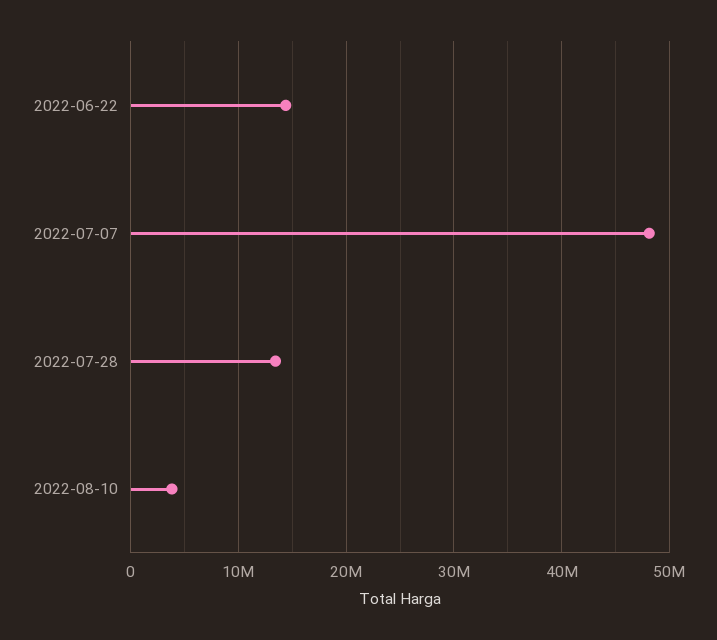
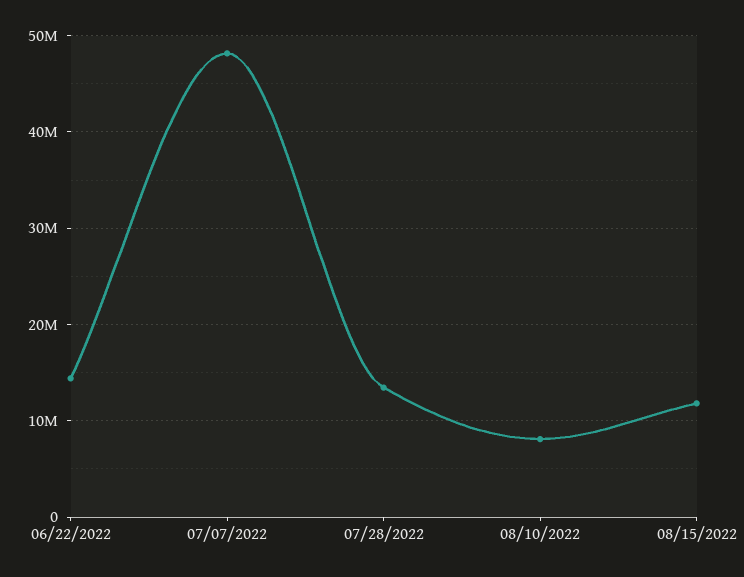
2022-08-10: 4000000 -> 8000000
08/15/2022: none -> 12000000

